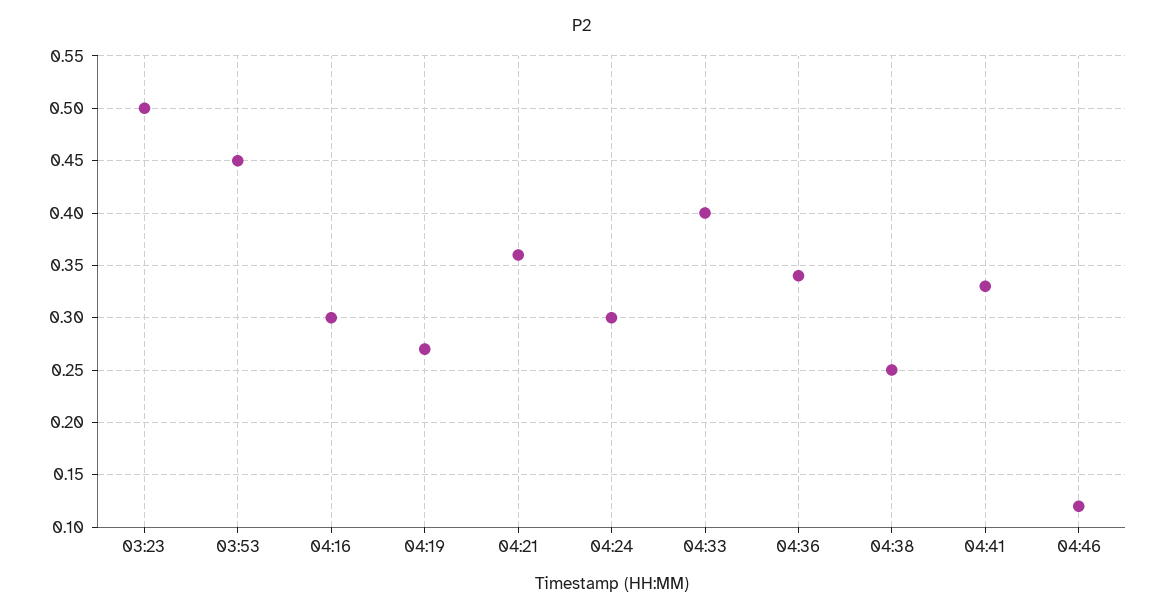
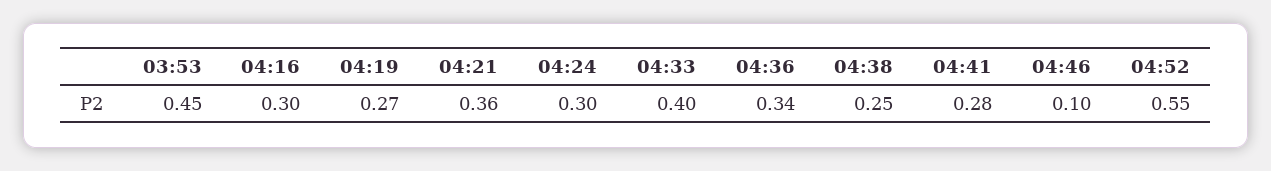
03:23: 0.5 -> none
04:41: 0.33 -> 0.28
04:46: 0.12 -> 0.1
04:52: none -> 0.55

